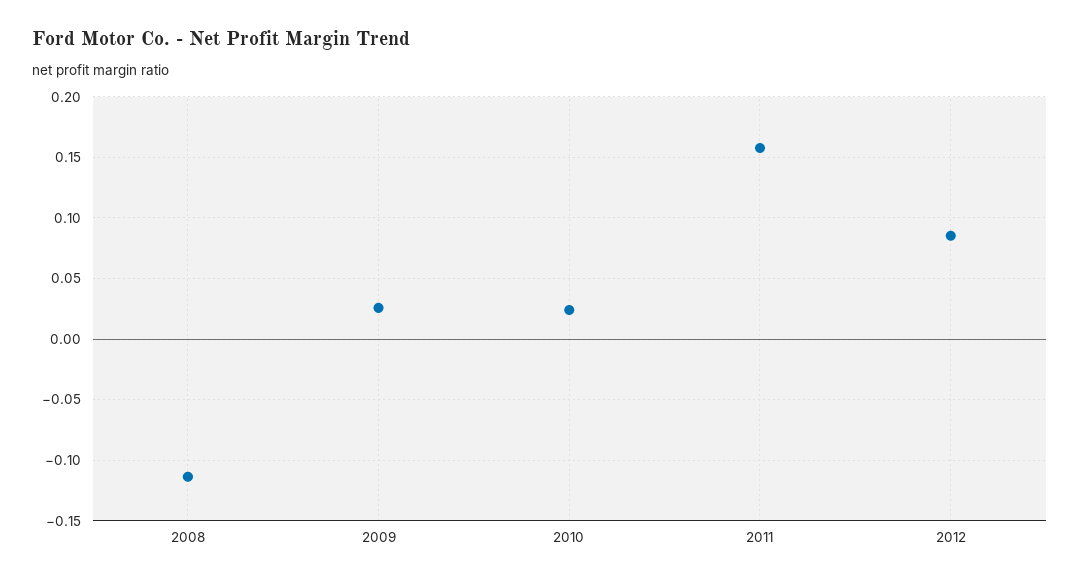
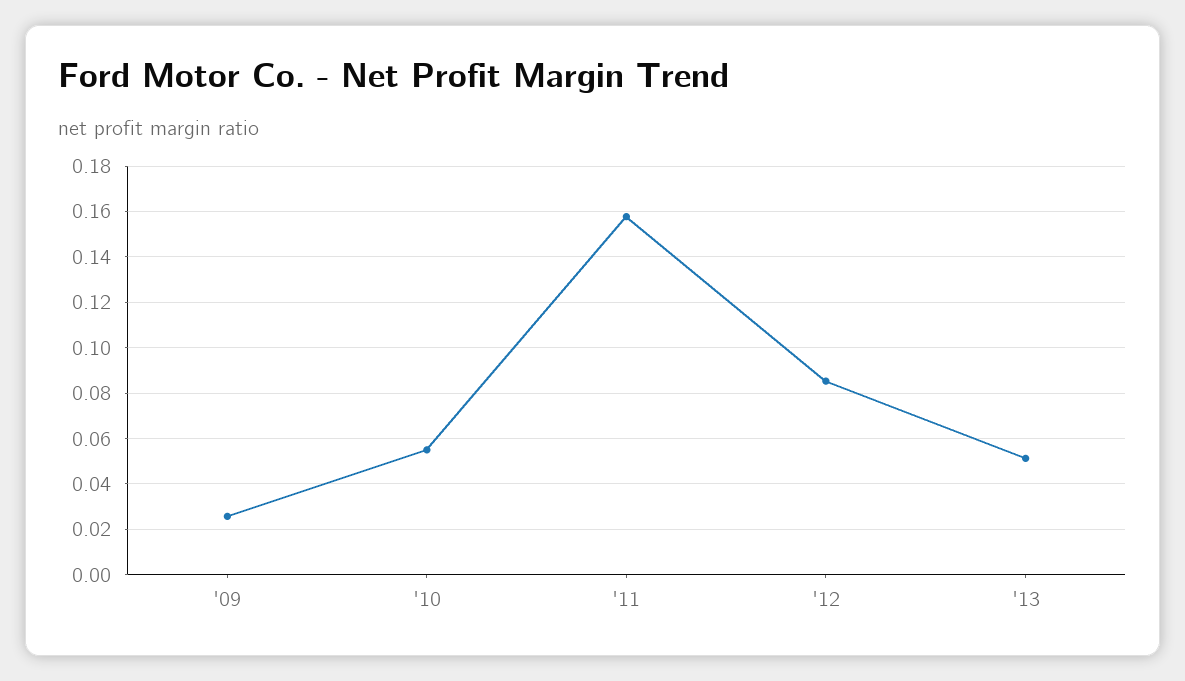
2008: -0.115 -> none
2010: 0.025 -> 0.055
'13: none -> 0.05

